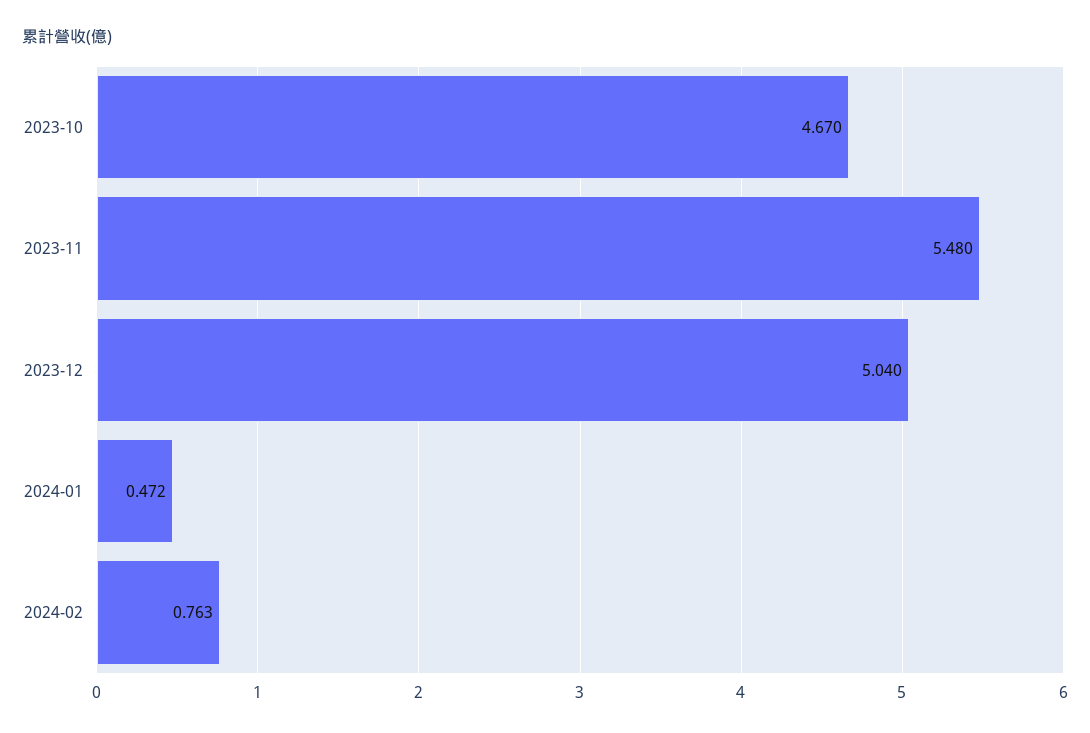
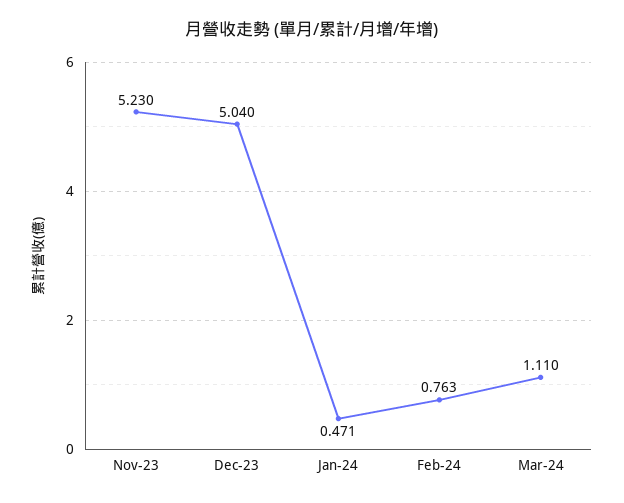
2023-10: 4.67 -> none
2023-11: 5.48 -> 5.23
2024-01: 0.472 -> 0.471
Mar-24: none -> 1.11

